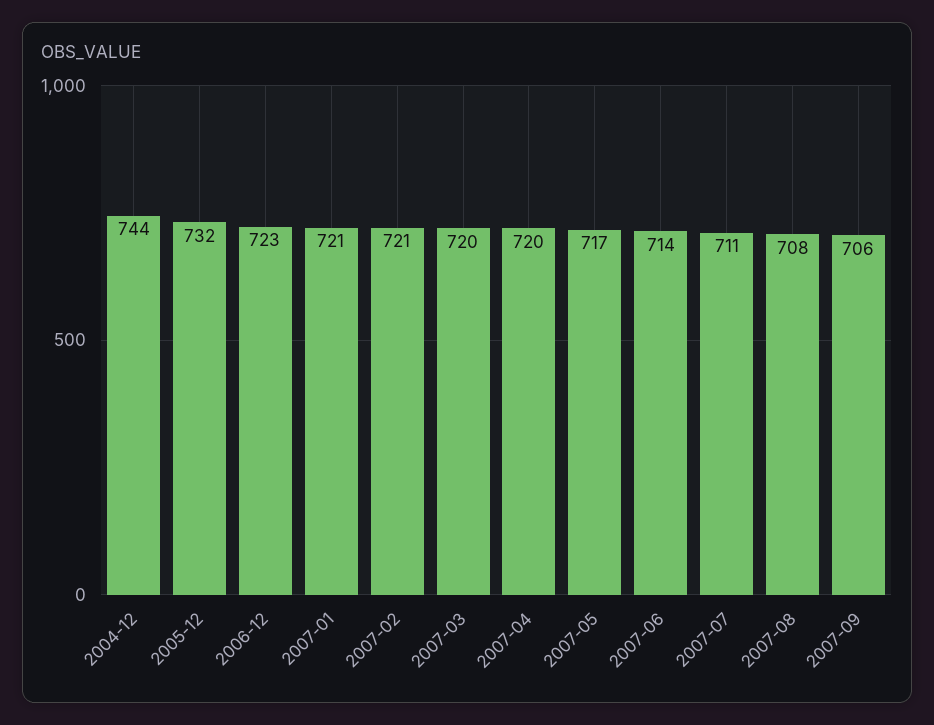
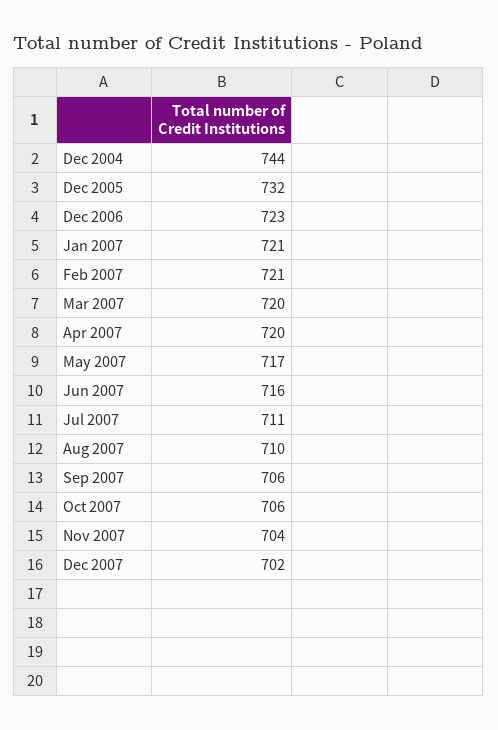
2007-06: 714 -> 716
2007-08: 708 -> 710
Oct 2007: none -> 706
Nov 2007: none -> 704
Dec 2007: none -> 702

